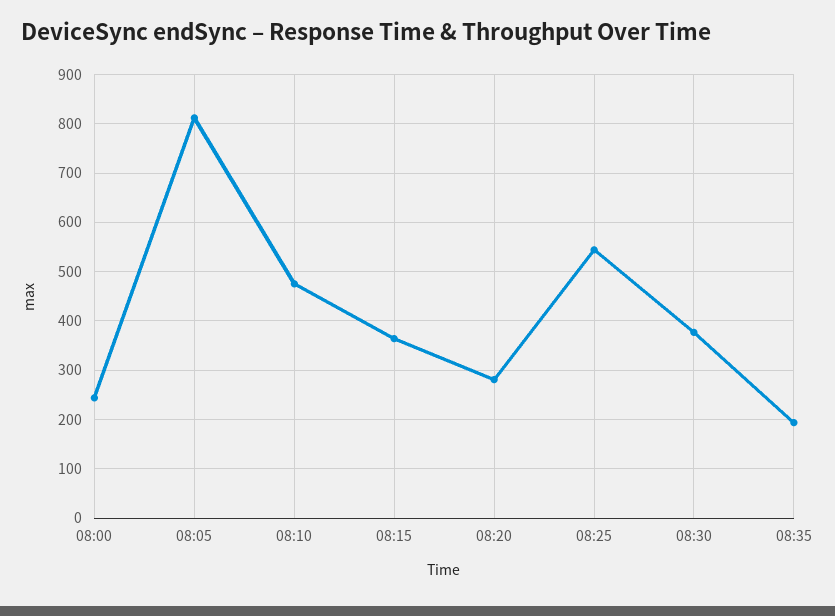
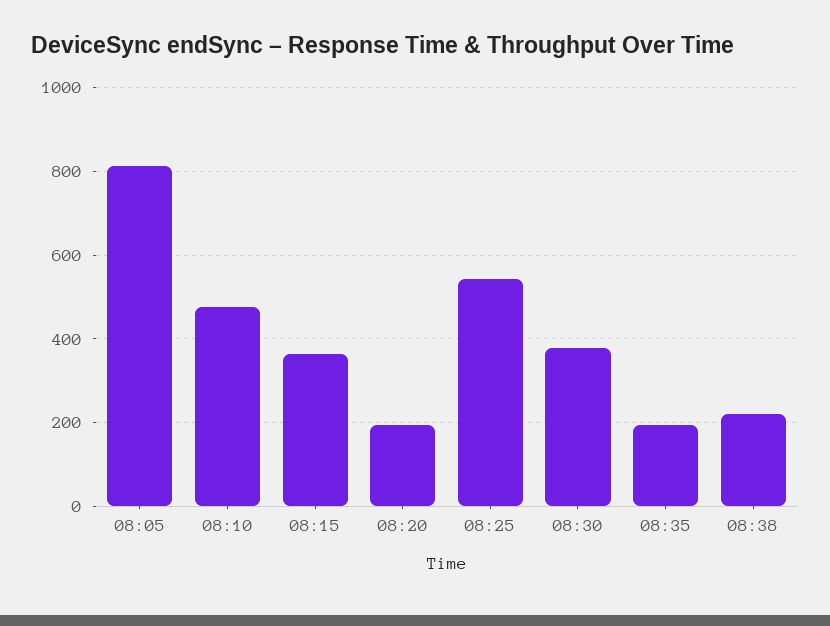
08:00: 240 -> none
08:20: 280 -> 200
08:38: none -> 220

